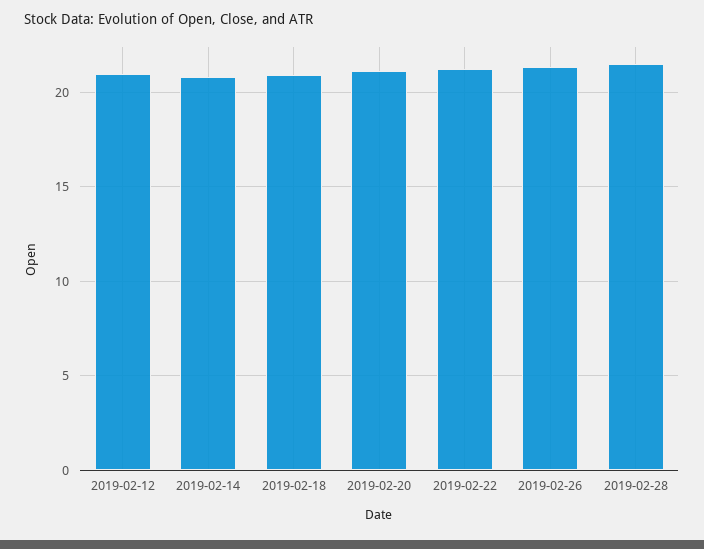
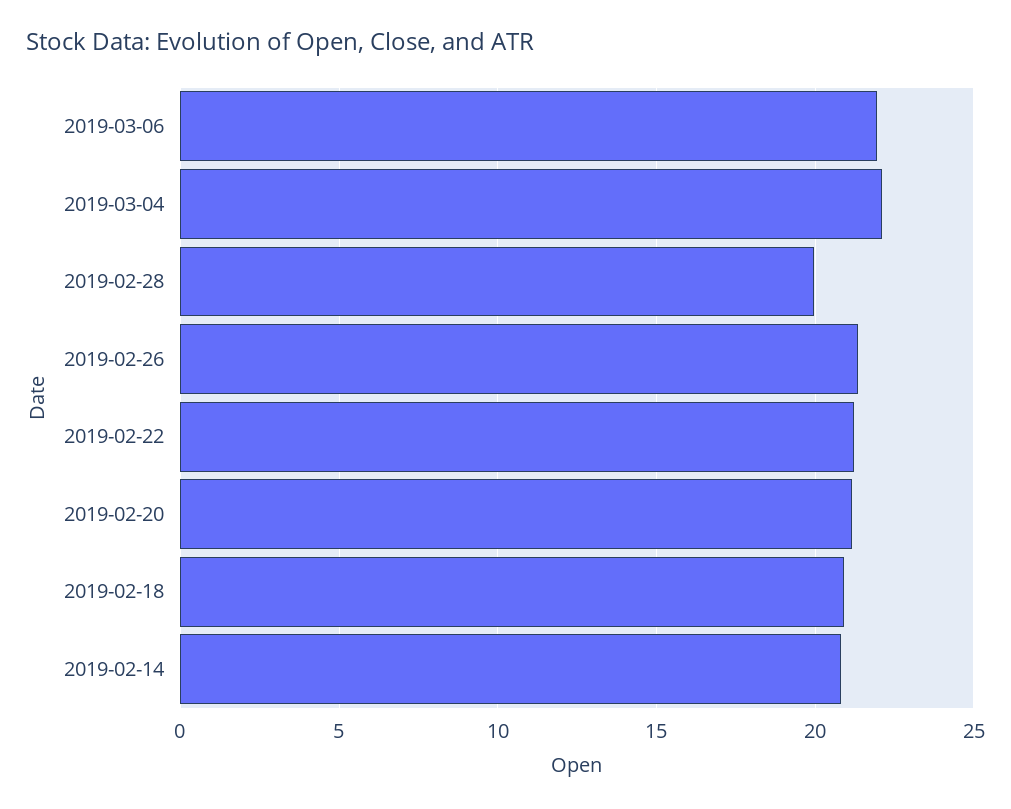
2019-02-12: 21 -> none
2019-02-28: 21.5 -> 20
2019-03-06: none -> 22
2019-03-04: none -> 22

